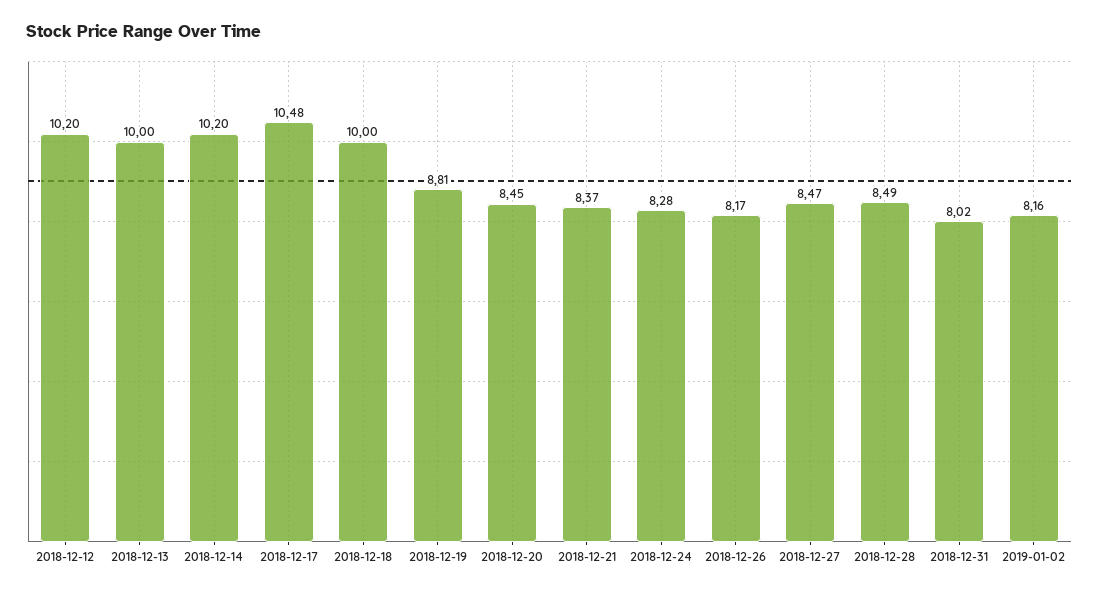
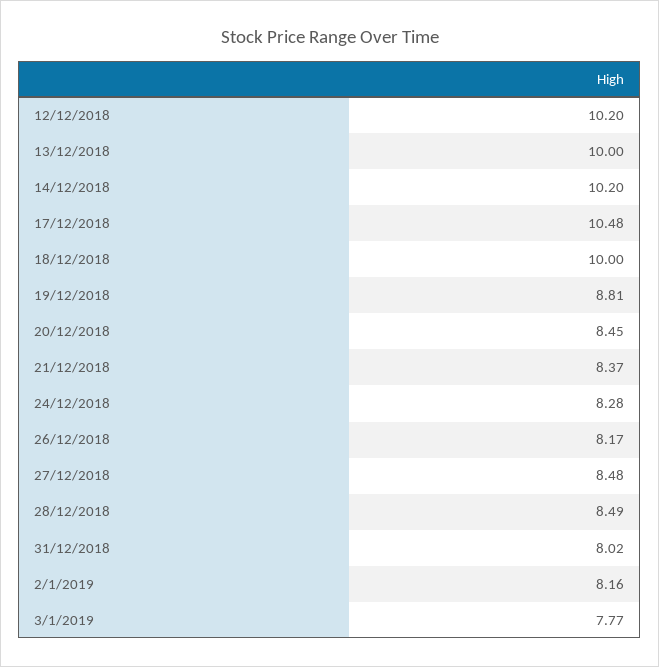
2018-12-27: 8.47 -> 8.48
3/1/2019: none -> 7.77

